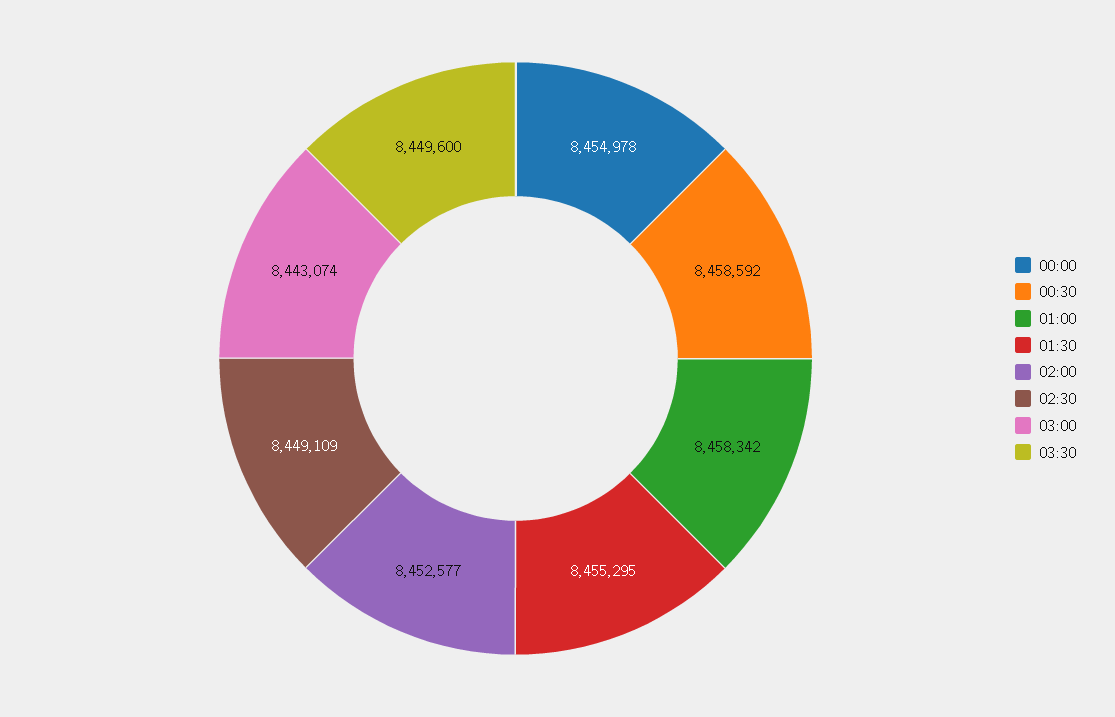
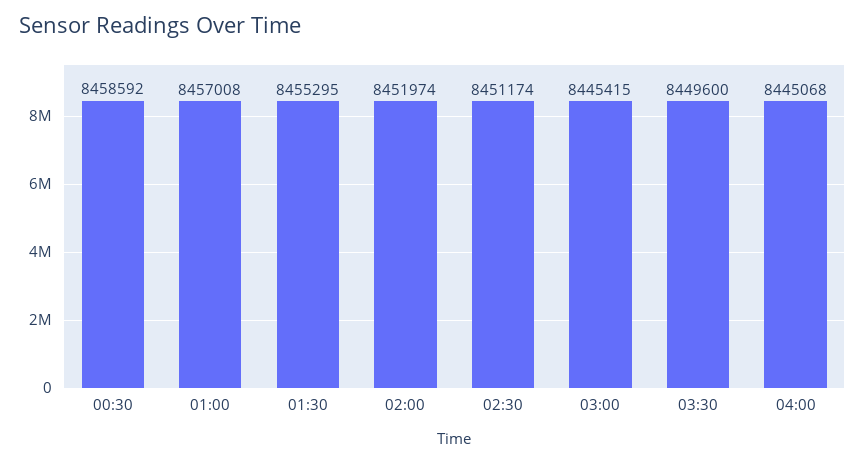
00:00: 8454978 -> none
01:00: 8458342 -> 8457008
02:00: 8452577 -> 8451974
02:30: 8449109 -> 8451174
03:00: 8443074 -> 8445415
04:00: none -> 8445068

